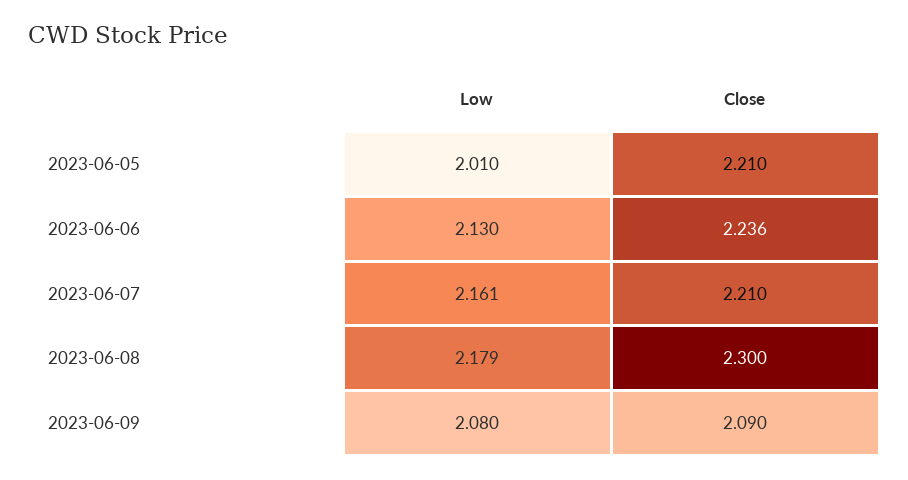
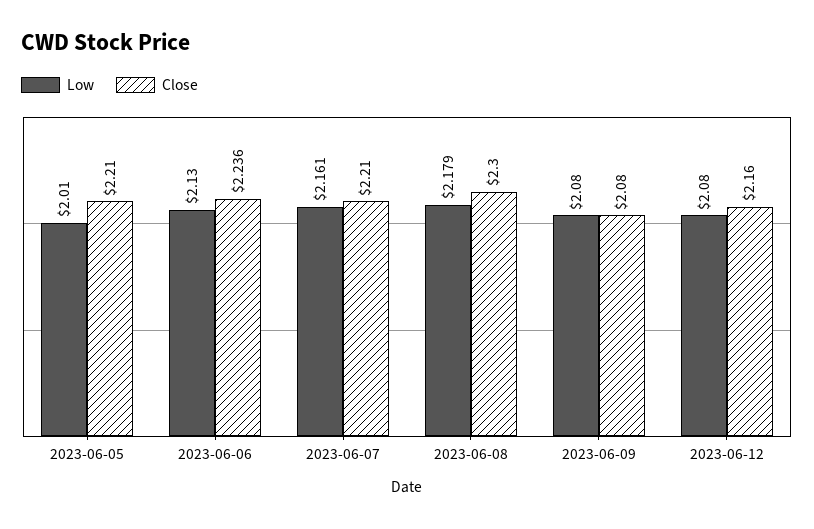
Close, 2023-06-09: 2.09 -> 2.08
Low, 2023-06-12: none -> 2.08
Close, 2023-06-12: none -> 2.16

